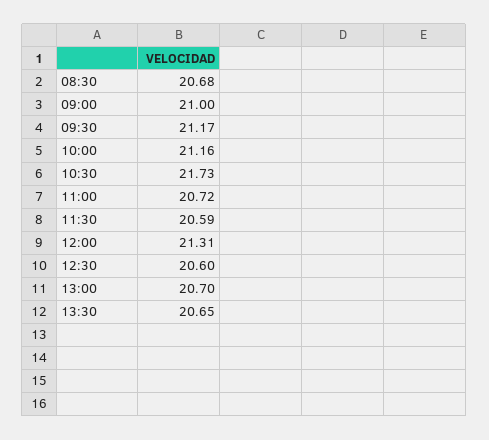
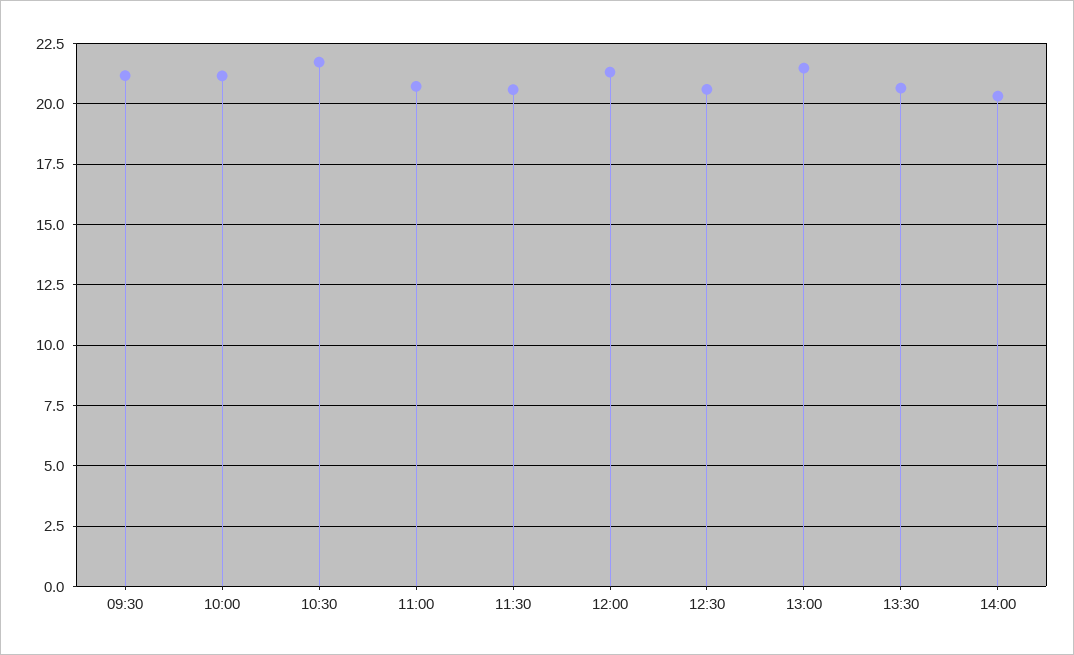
08:30: 20.68 -> none
09:00: 21 -> none
13:00: 20.7 -> 21.5
14:00: none -> 20.25

